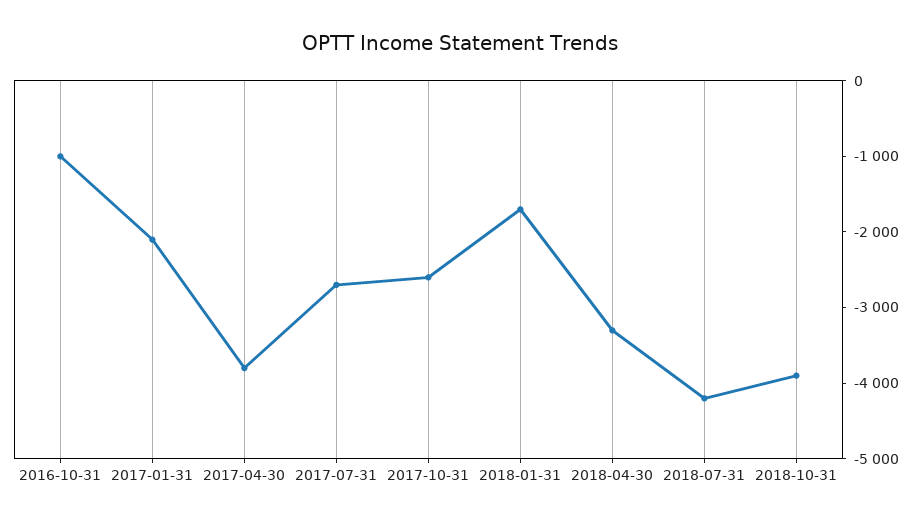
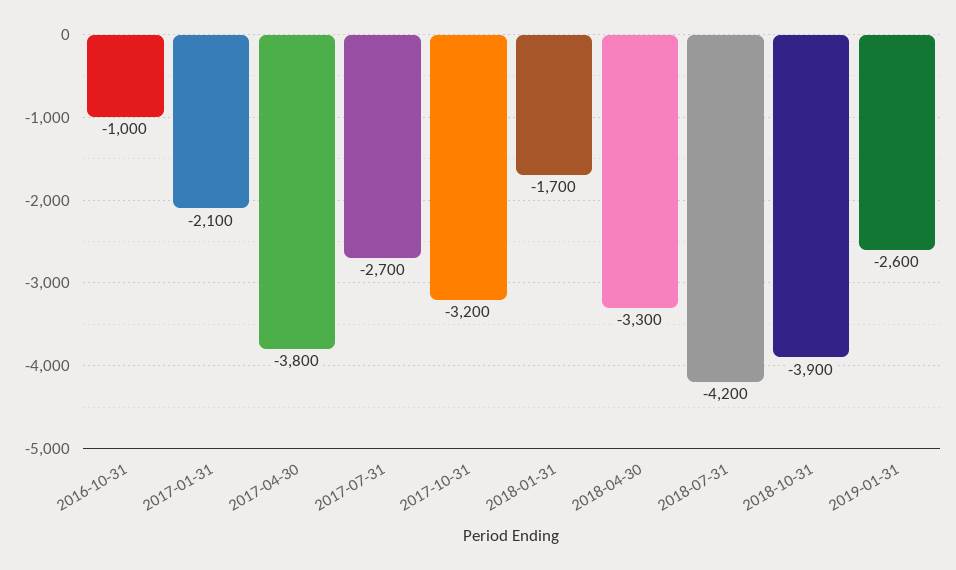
2017-10-31: -2600 -> -3200
2019-01-31: none -> -2600

